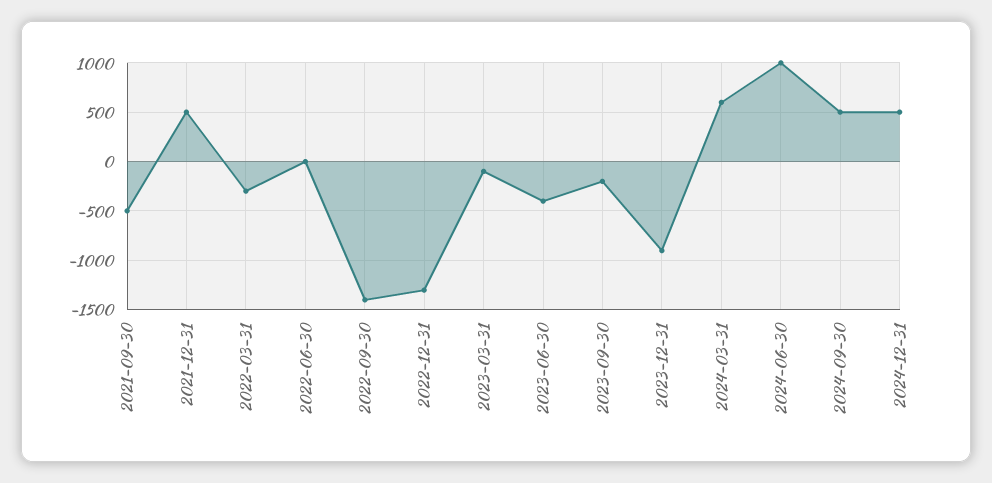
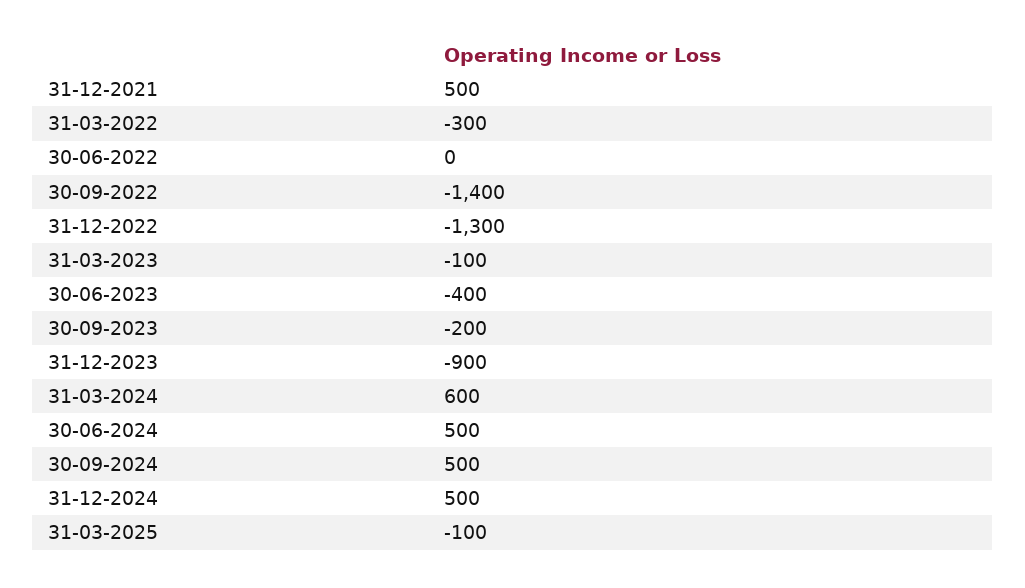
2021-09-30: -500 -> none
2024-06-30: 1000 -> 500
31-03-2025: none -> -100

